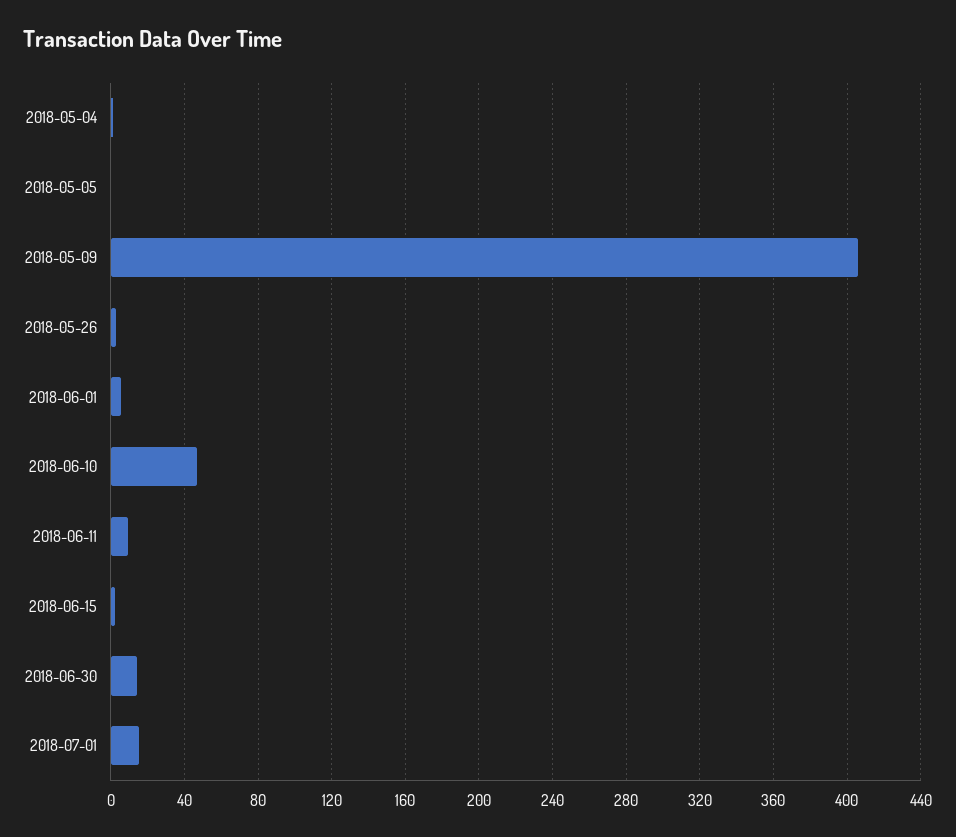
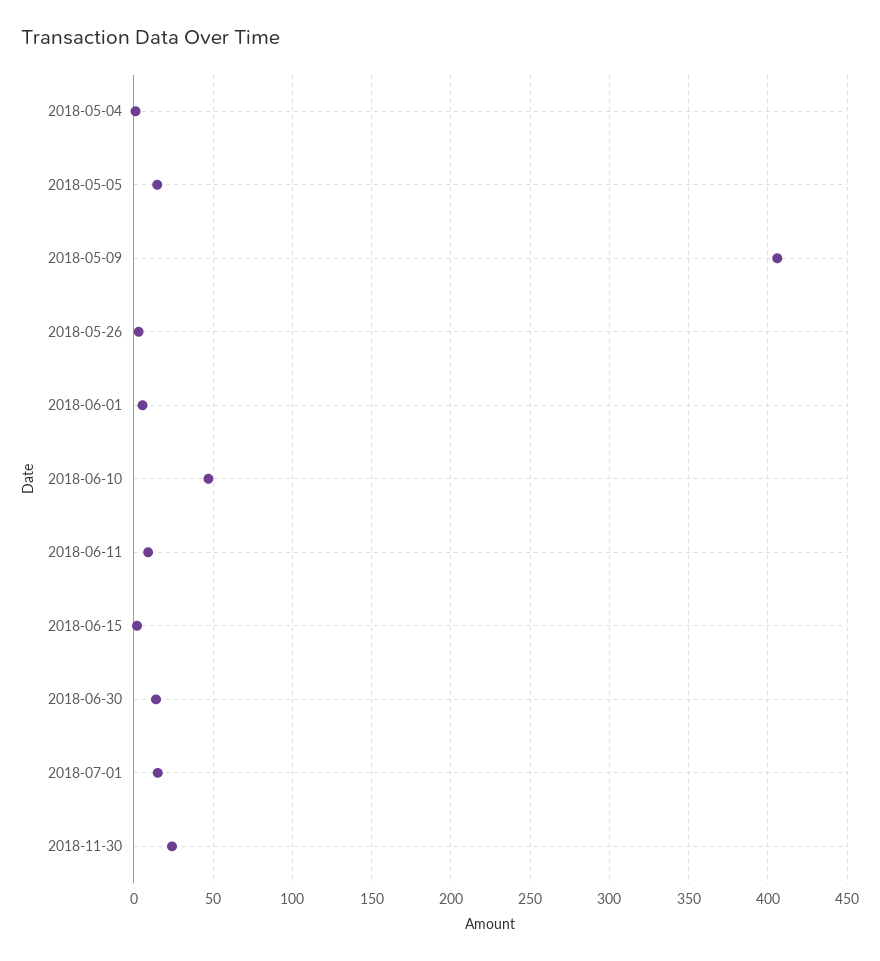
2018-05-05: 0 -> 15
2018-11-30: none -> 25

